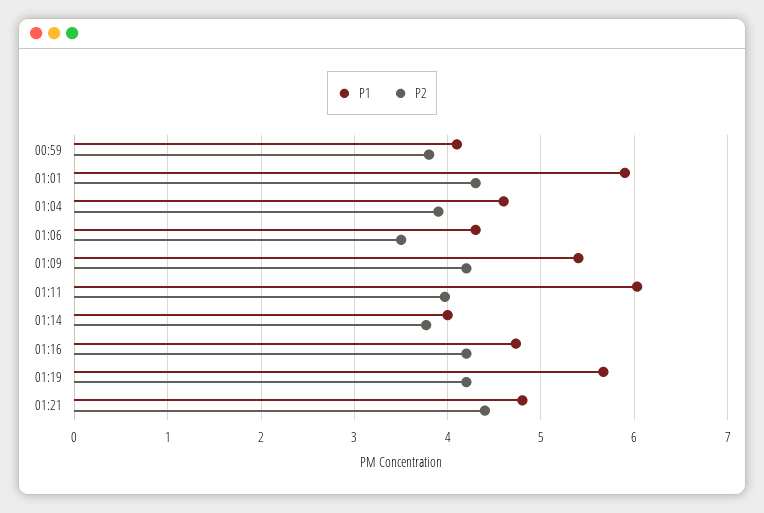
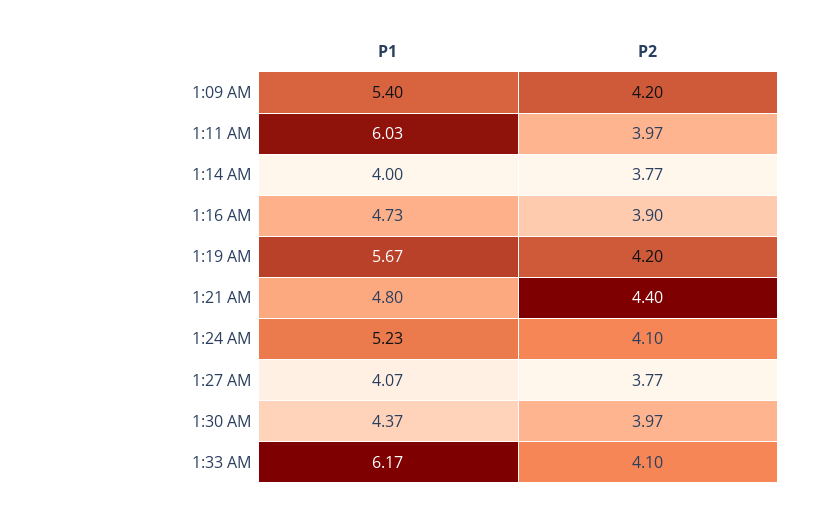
P1, 00:59: 4.1 -> none
P2, 00:59: 3.8 -> none
P1, 01:01: 5.9 -> none
P2, 01:01: 4.3 -> none
P1, 01:04: 4.6 -> none
P2, 01:04: 3.9 -> none
P1, 01:06: 4.3 -> none
P2, 01:06: 3.5 -> none
P2, 01:16: 4.2 -> 3.9
P1, 1:24 AM: none -> 5.23
P2, 1:24 AM: none -> 4.1
P1, 1:27 AM: none -> 4.07
P2, 1:27 AM: none -> 3.77
P1, 1:30 AM: none -> 4.37
P2, 1:30 AM: none -> 3.97
P1, 1:33 AM: none -> 6.17
P2, 1:33 AM: none -> 4.1

